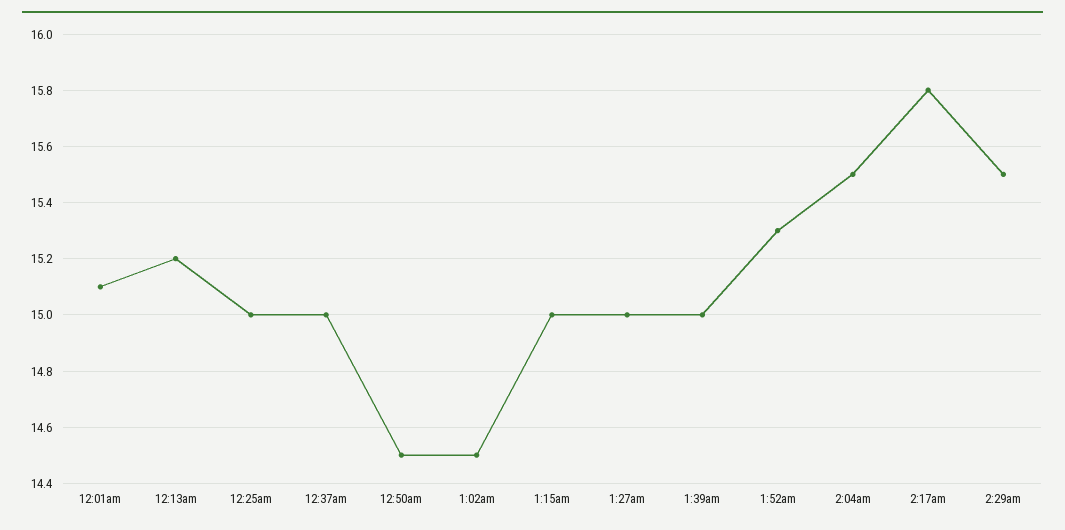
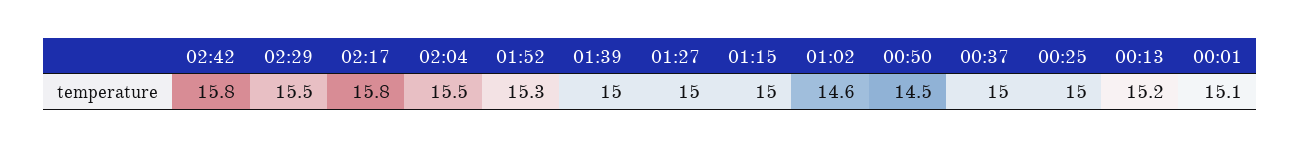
1:02am: 14.5 -> 14.6
02:42: none -> 15.8

